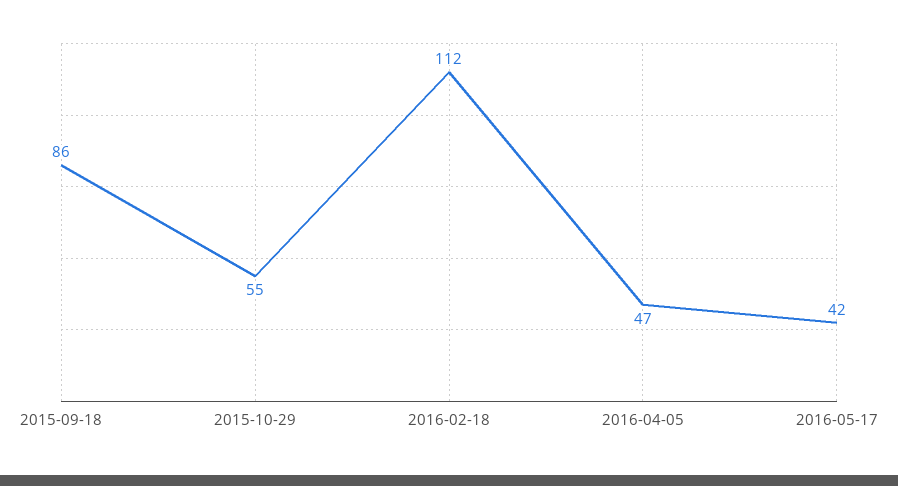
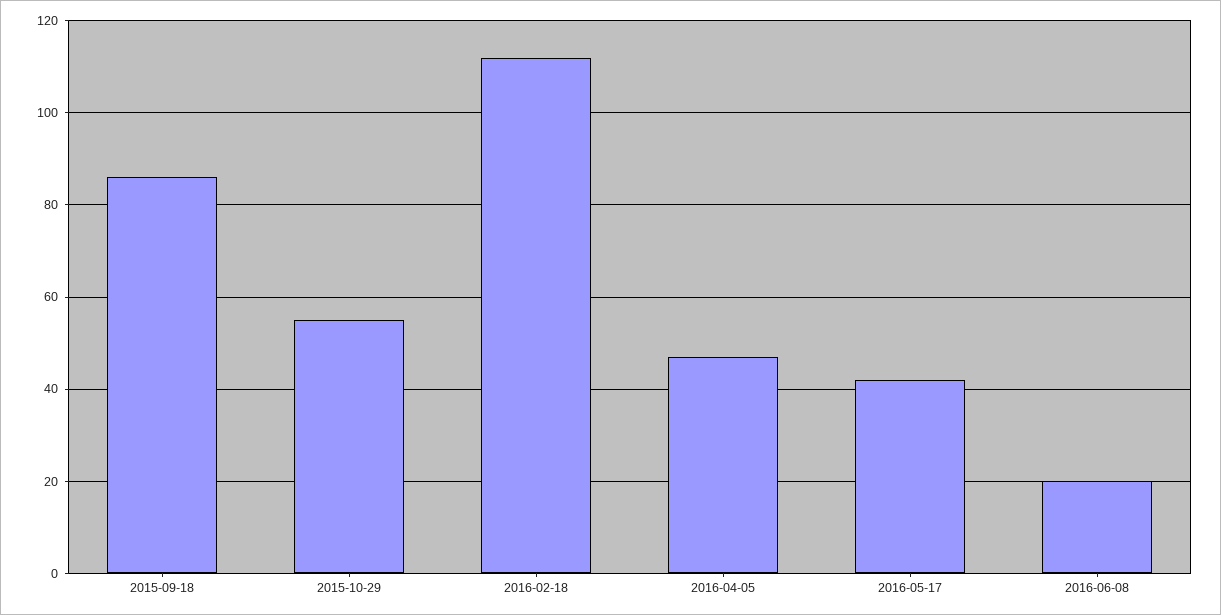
2016-06-08: none -> 20

